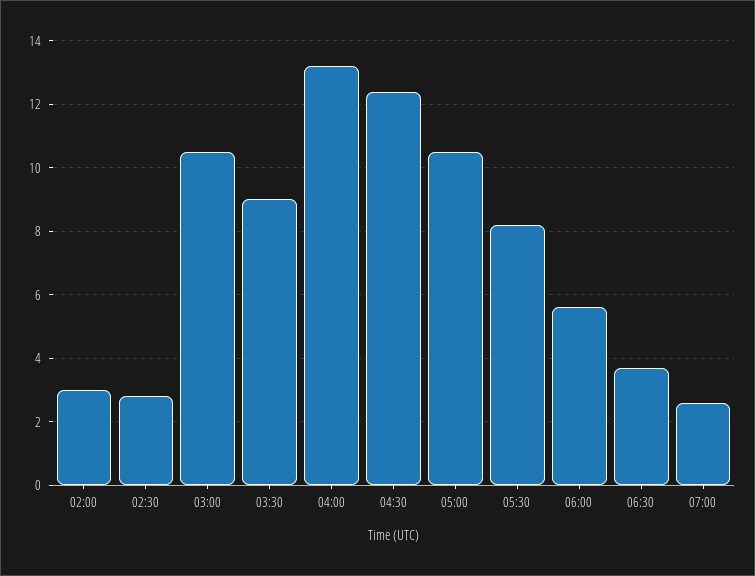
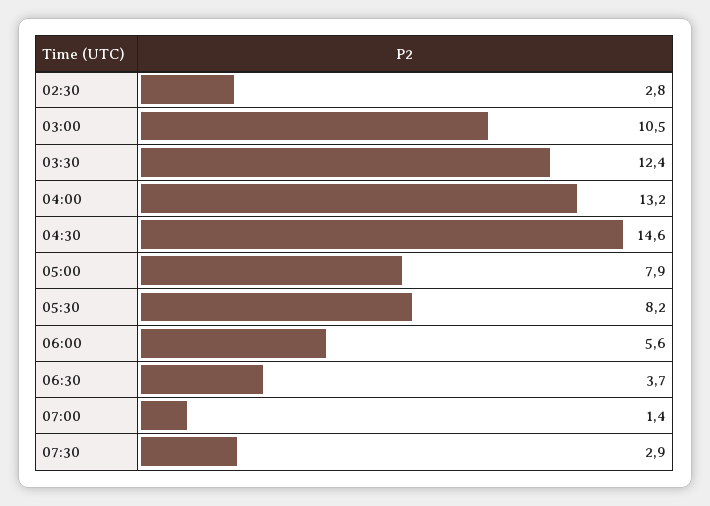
02:00: 3 -> none
03:30: 9 -> 12.4
04:30: 12.5 -> 14.6
05:00: 10.5 -> 7.9
07:00: 2.5 -> 1.4
07:30: none -> 2.9

